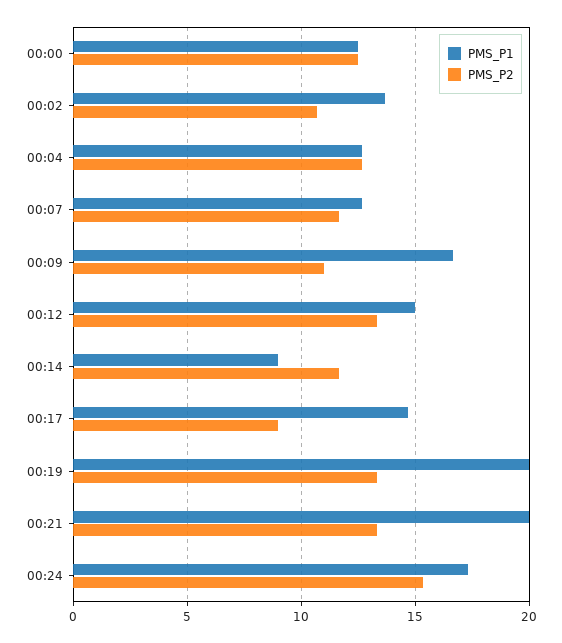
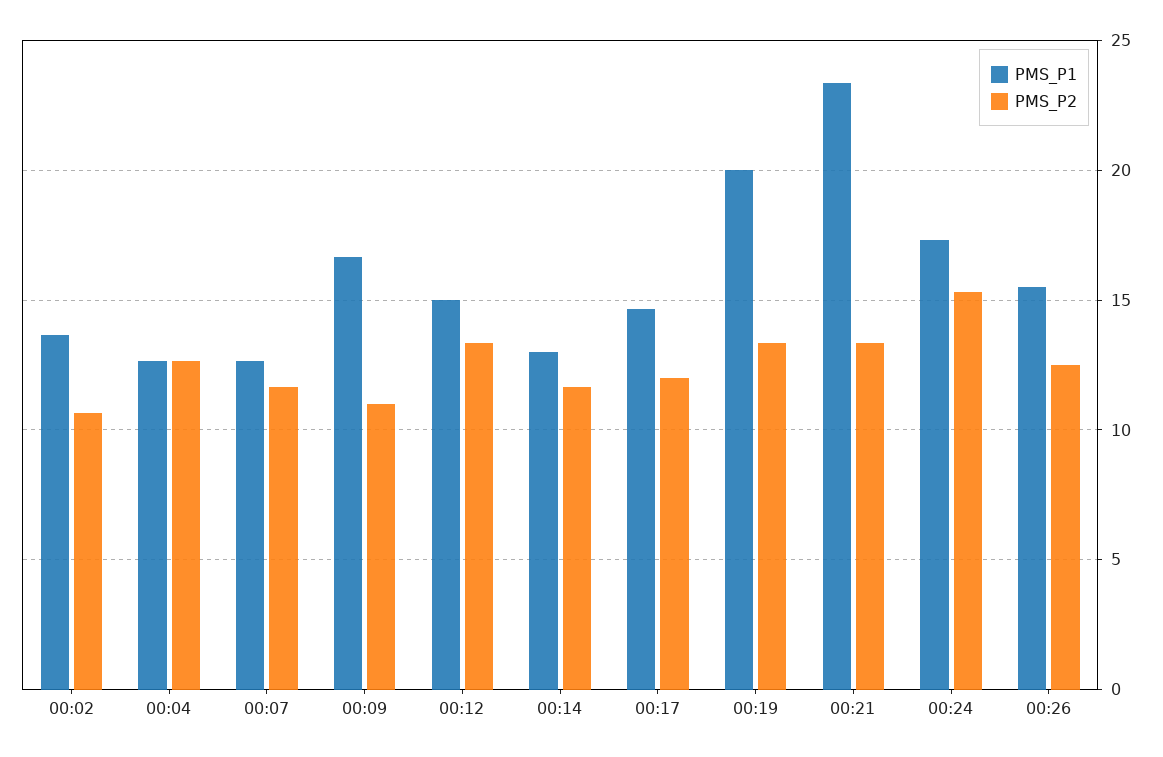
PMS_P1, 00:00: 12.5 -> none
PMS_P2, 00:00: 12.5 -> none
PMS_P1, 00:14: 9 -> 13
PMS_P2, 00:17: 9 -> 12
PMS_P1, 00:21: 20 -> 23.5
PMS_P1, 00:26: none -> 15.5
PMS_P2, 00:26: none -> 12.5

